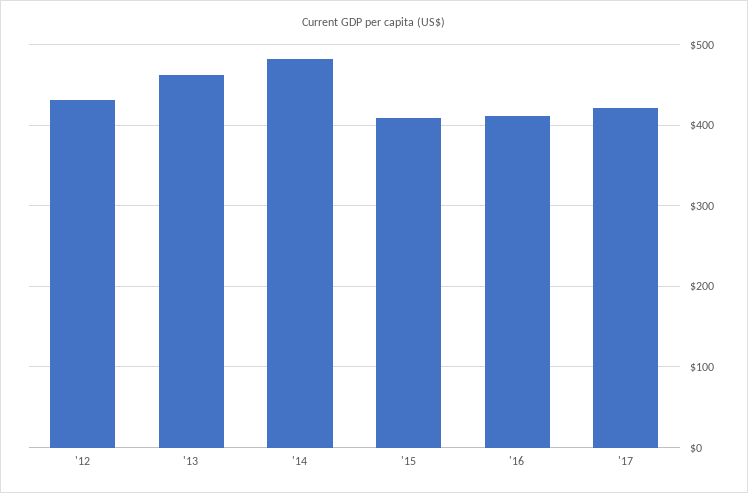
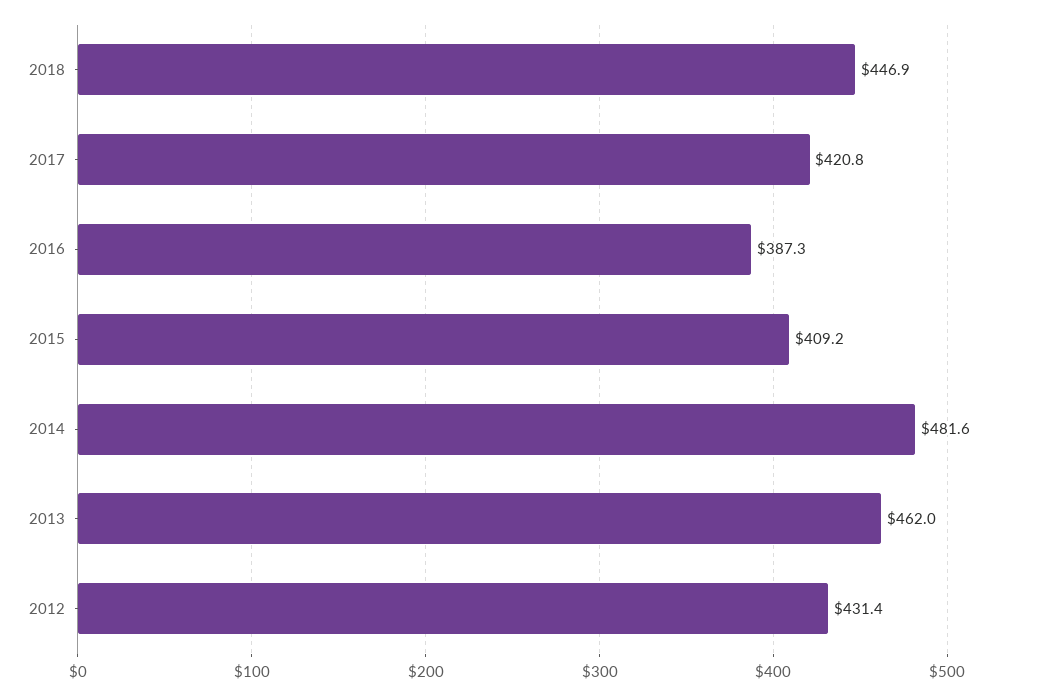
'16: 410 -> 387.3
2018: none -> 446.9

